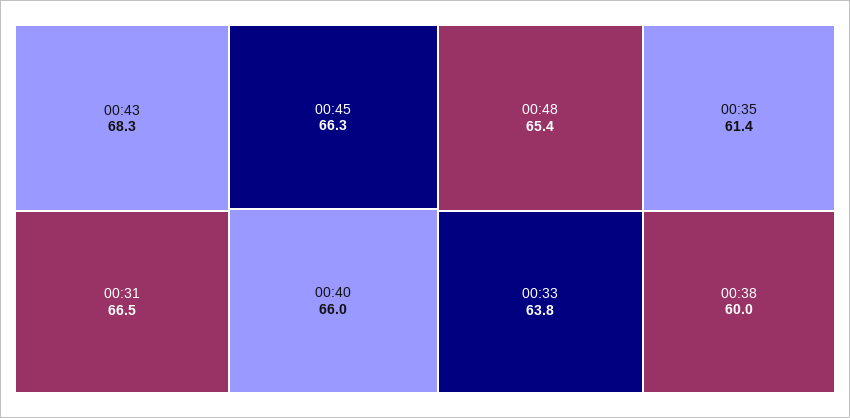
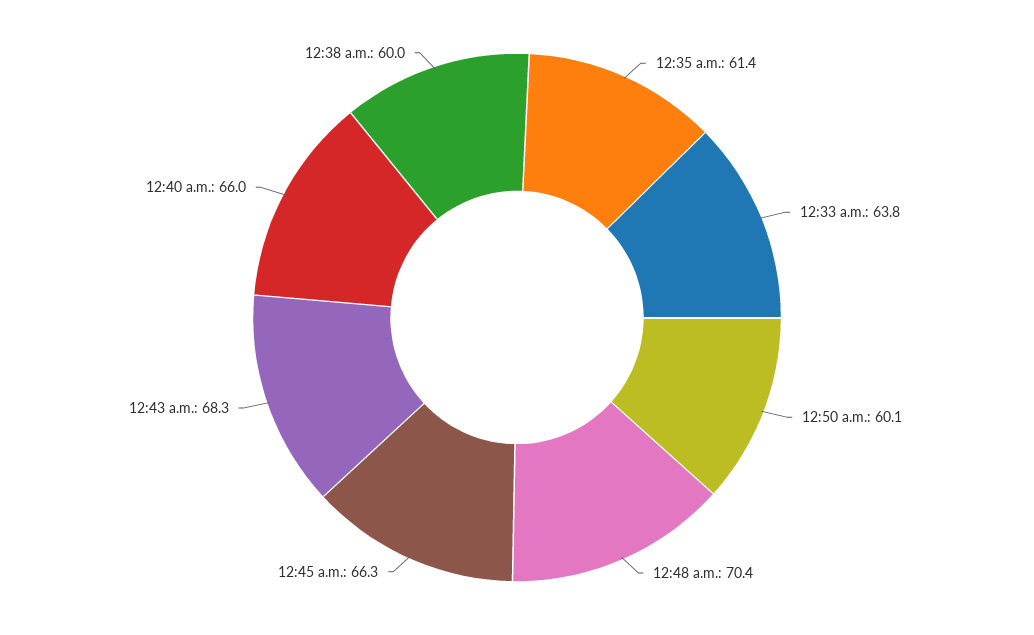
00:31: 66.5 -> none
00:48: 65.4 -> 70.4
12:50 a.m.: none -> 60.1

